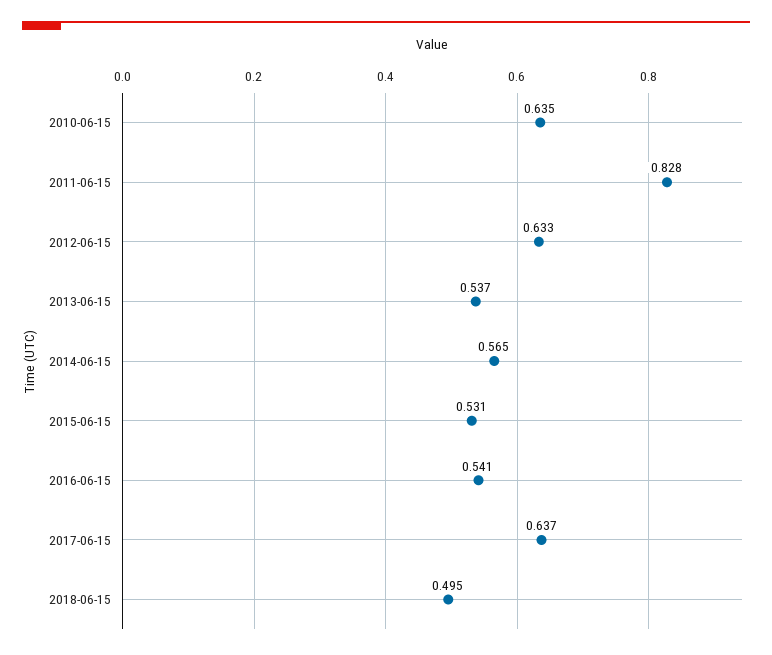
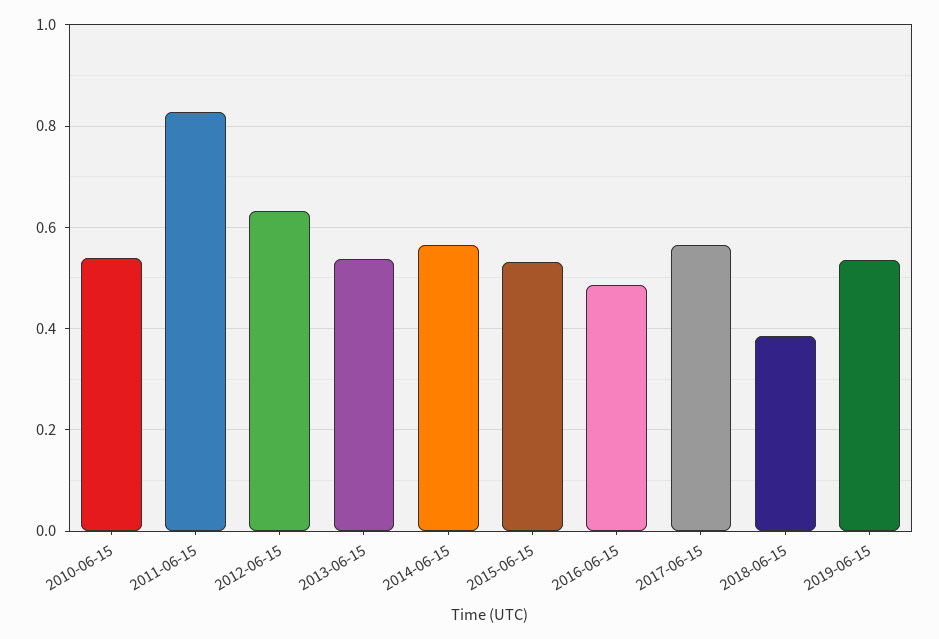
2010-06-15: 0.635 -> 0.54
2016-06-15: 0.541 -> 0.48
2017-06-15: 0.637 -> 0.56
2018-06-15: 0.495 -> 0.38
2019-06-15: none -> 0.54

